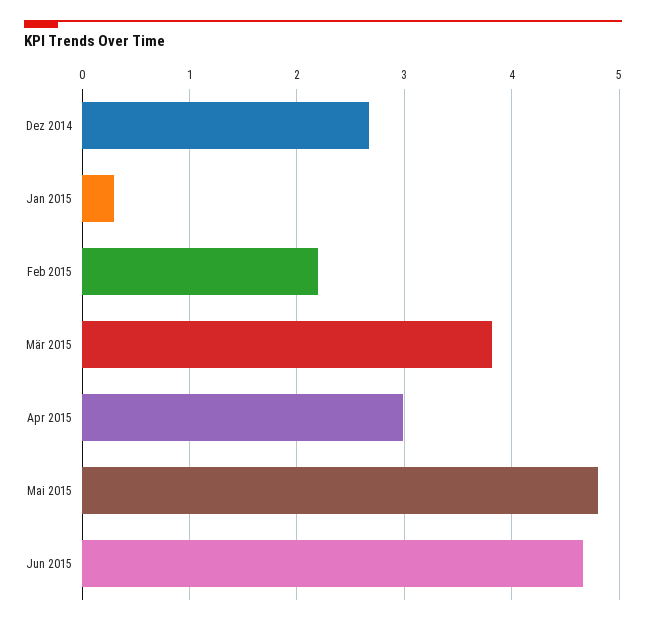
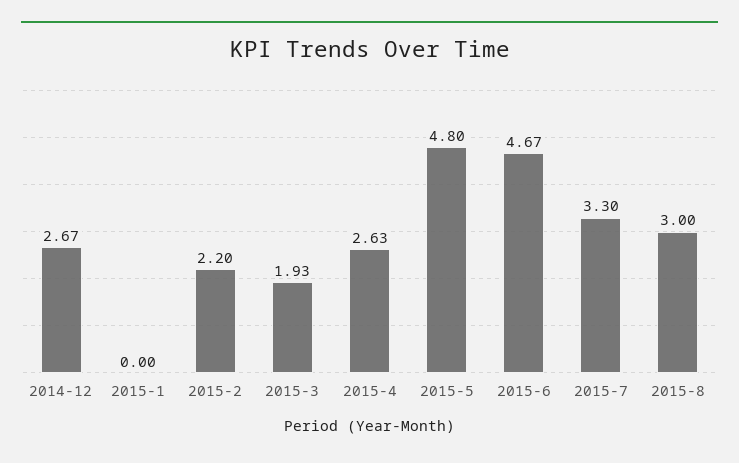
Jan 2015: 0.3 -> 0
Mär 2015: 3.8 -> 1.93
Apr 2015: 3 -> 2.63
2015-7: none -> 3.3
2015-8: none -> 3

